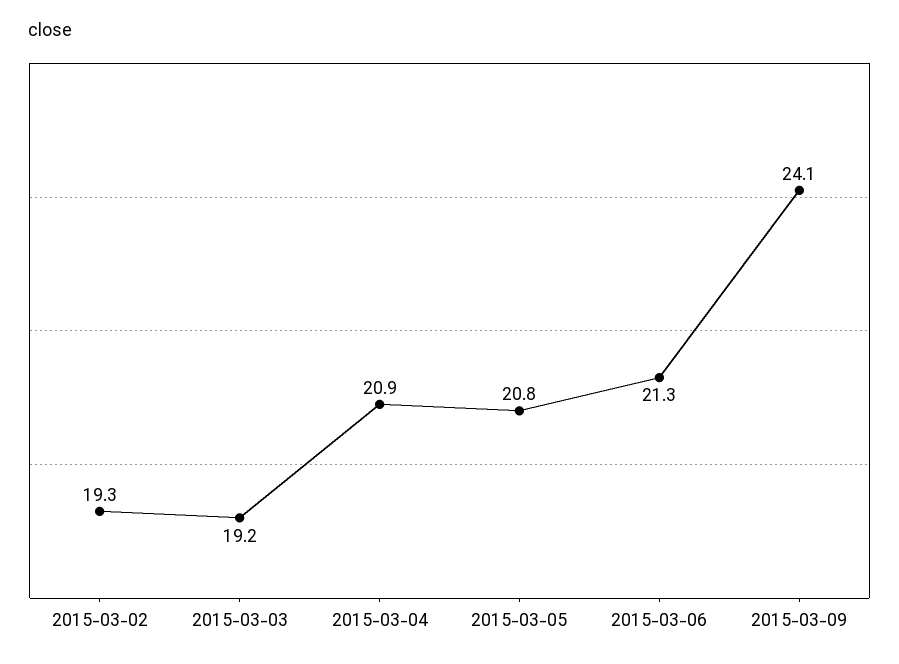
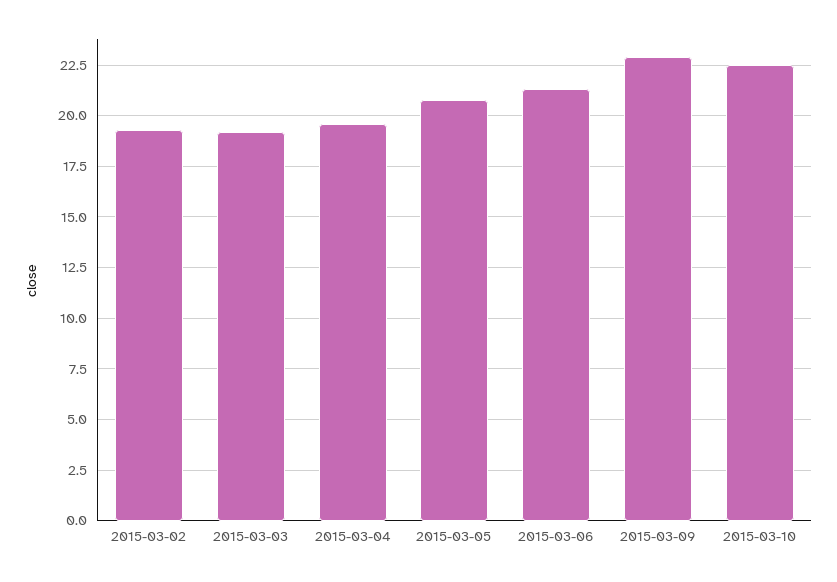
2015-03-04: 20.9 -> 19.5
2015-03-09: 24.1 -> 23
2015-03-10: none -> 22.5

